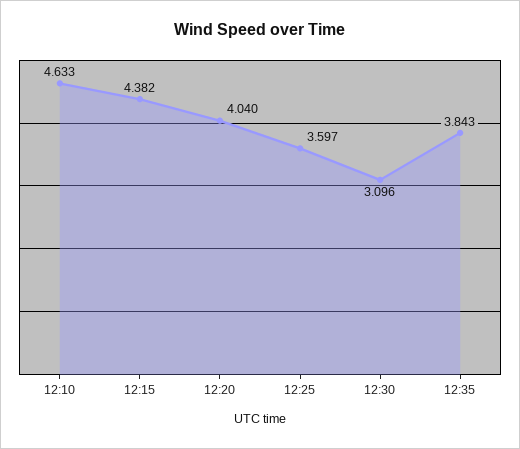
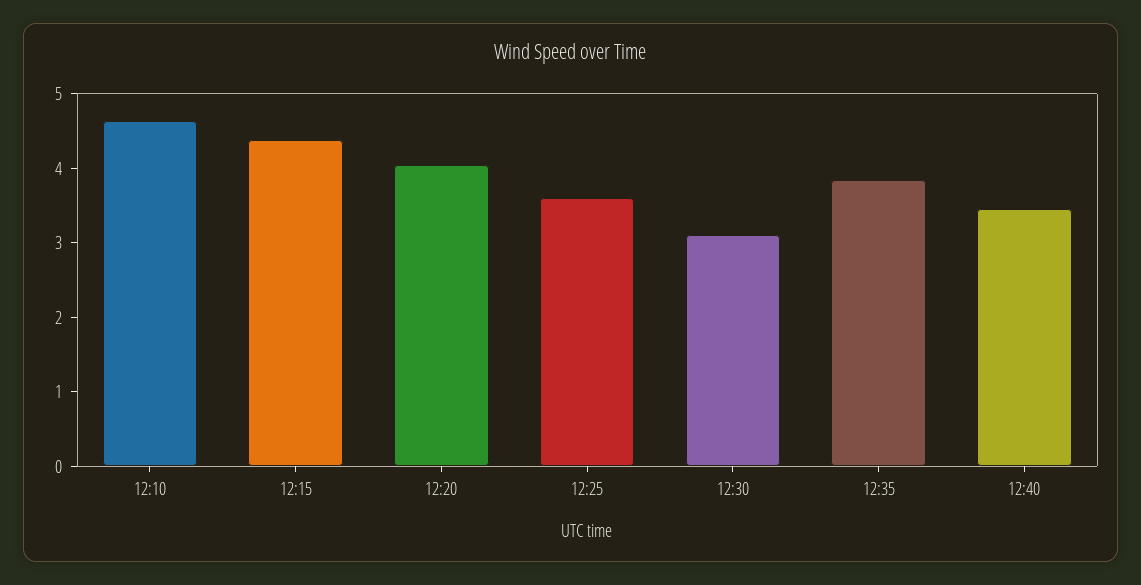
12:40: none -> 3.4

